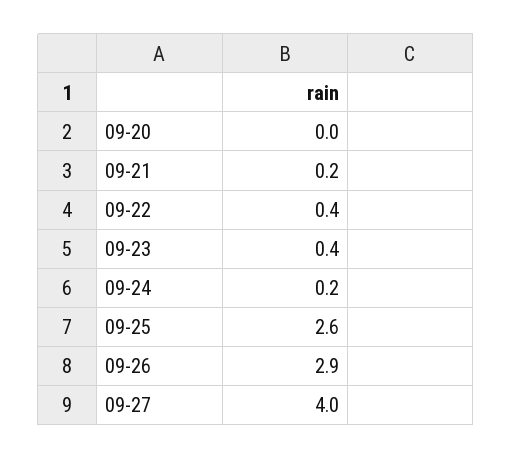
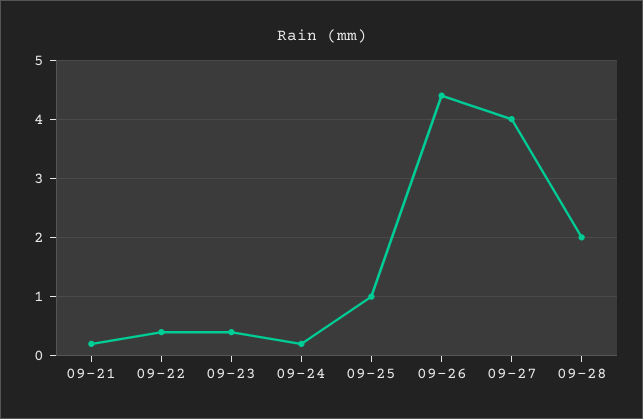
09-20: 0 -> none
09-25: 2.6 -> 1
09-26: 2.9 -> 4.5
09-28: none -> 2

